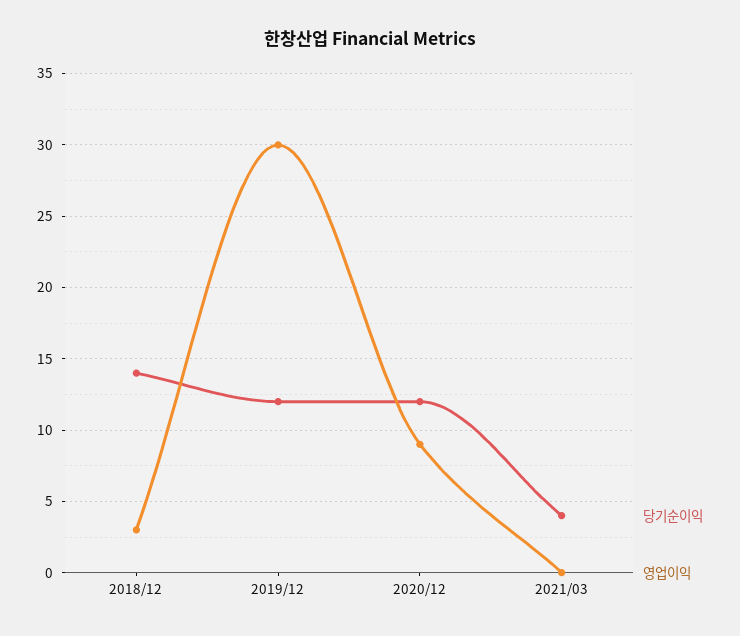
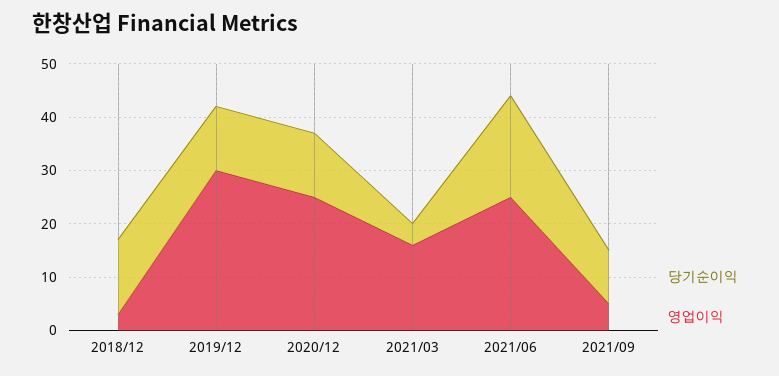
영업이익, 2020/12: 9 -> 25
영업이익, 2021/03: 0 -> 15
당기순이익, 2021/06: none -> 20
영업이익, 2021/06: none -> 25
당기순이익, 2021/09: none -> 10
영업이익, 2021/09: none -> 5

